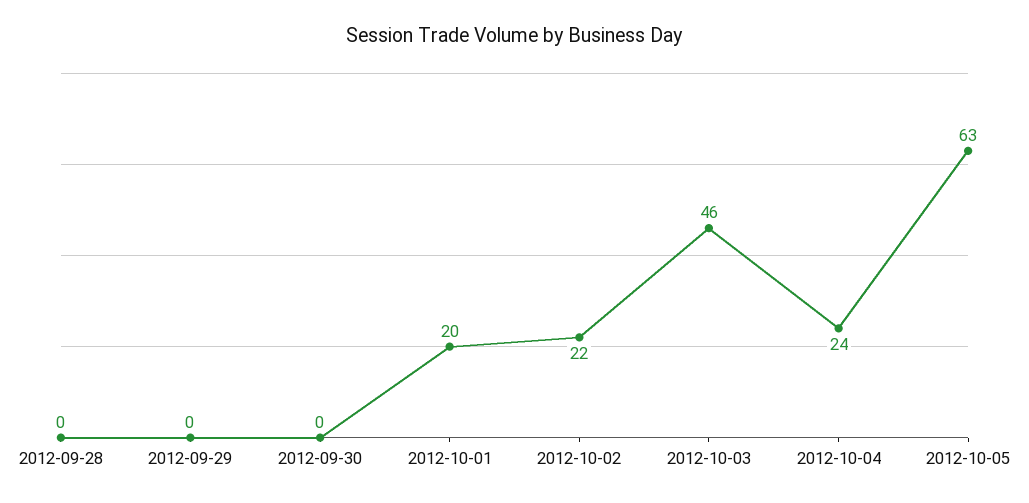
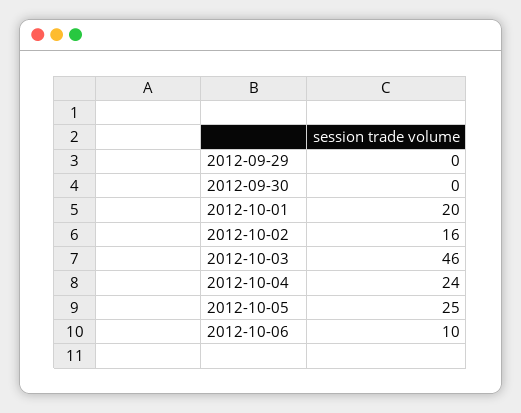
2012-09-28: 0 -> none
2012-10-02: 22 -> 16
2012-10-05: 63 -> 25
2012-10-06: none -> 10

